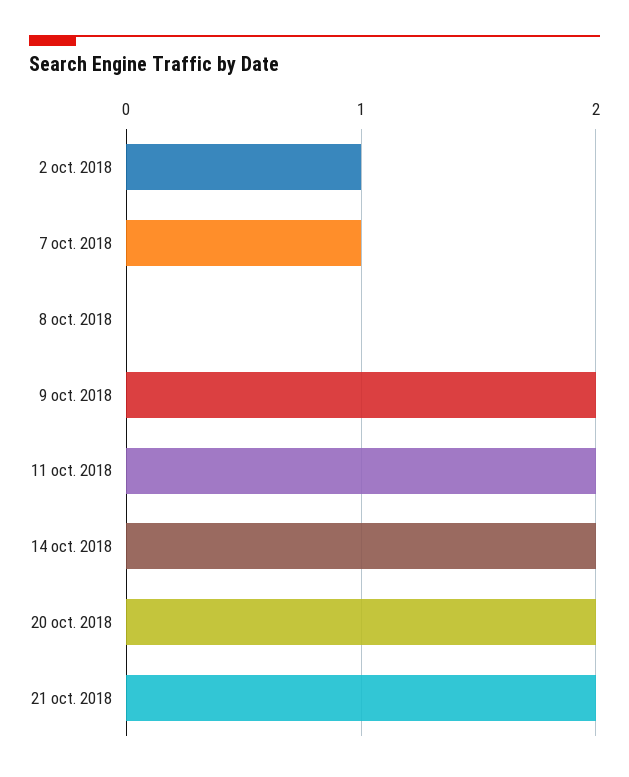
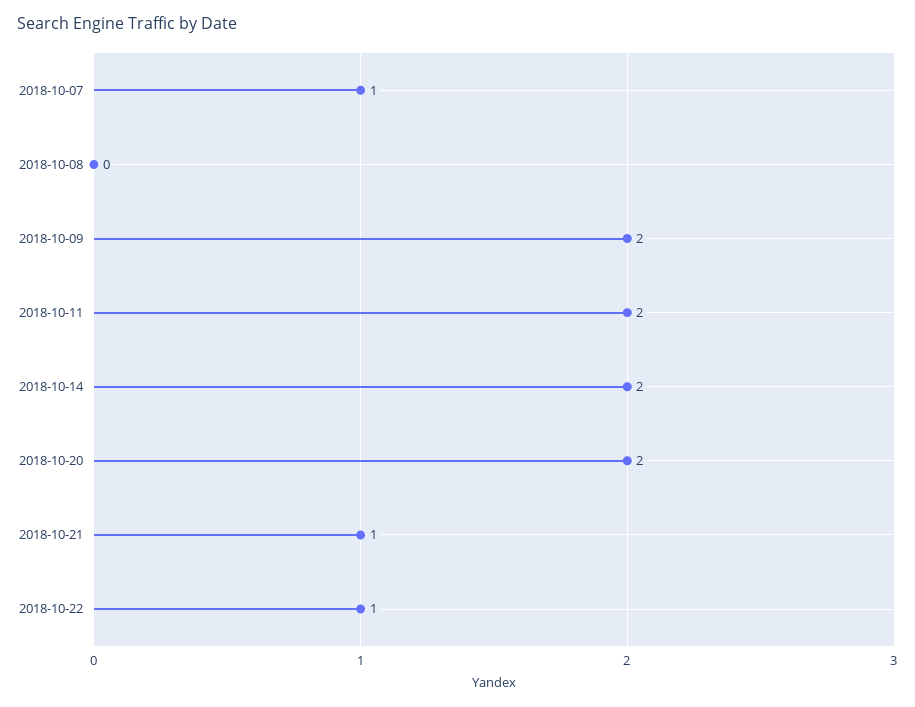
2 oct. 2018: 1 -> none
21 oct. 2018: 2 -> 1
2018-10-22: none -> 1

